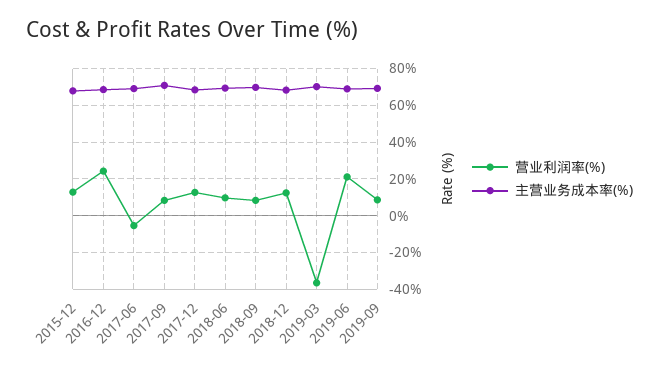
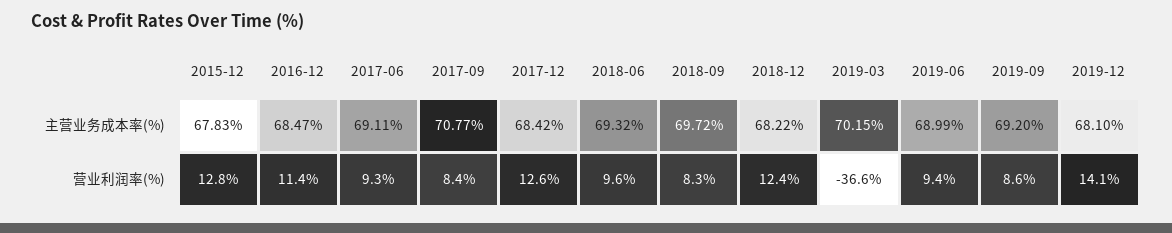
营业利润率(%), 2016-12: 25 -> 11.4
营业利润率(%), 2017-06: -5 -> 9.3
营业利润率(%), 2019-06: 20 -> 9.4
主营业务成本率(%), 2019-12: none -> 68.1
营业利润率(%), 2019-12: none -> 14.1

